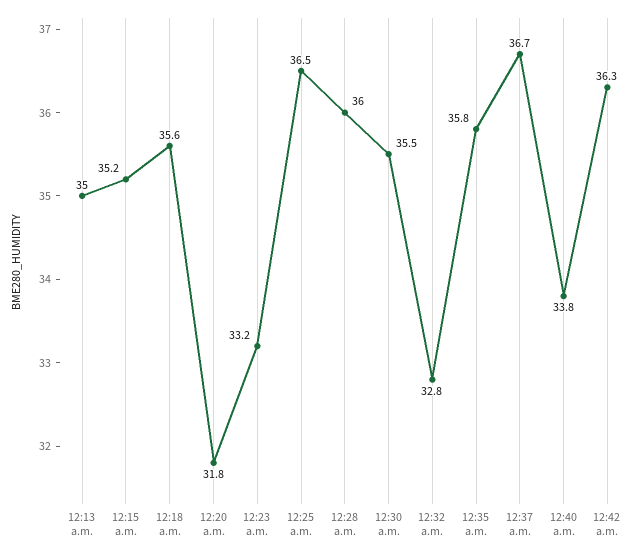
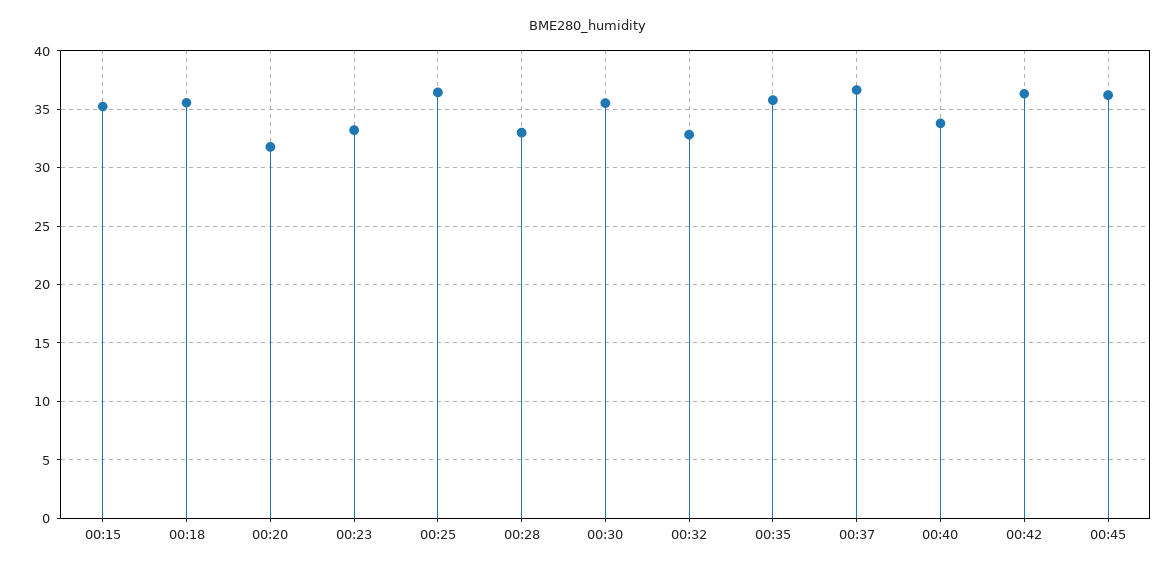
12:13 a.m.: 35 -> none
12:28 a.m.: 36 -> 33
00:45: none -> 36

